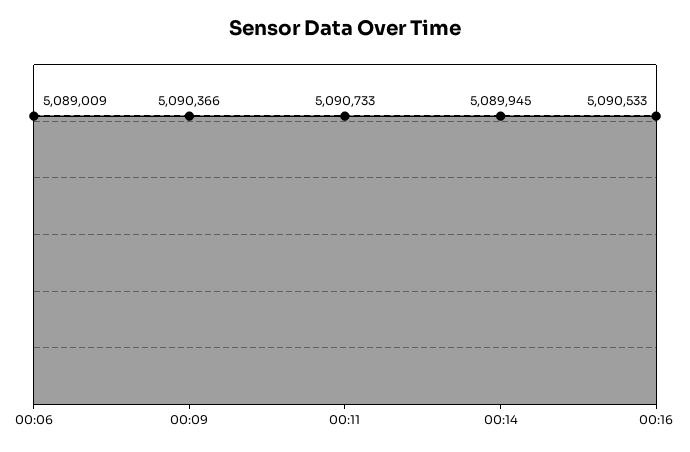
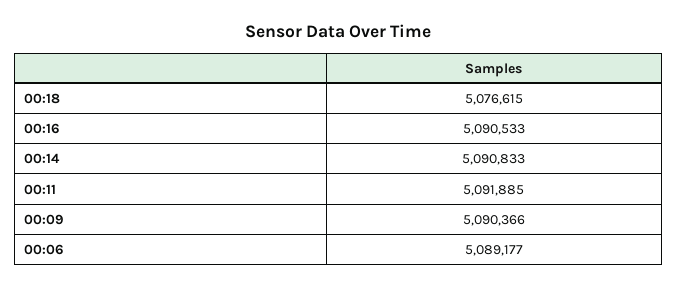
00:06: 5089009 -> 5089177
00:11: 5090733 -> 5091885
00:14: 5089945 -> 5090833
00:18: none -> 5076615

